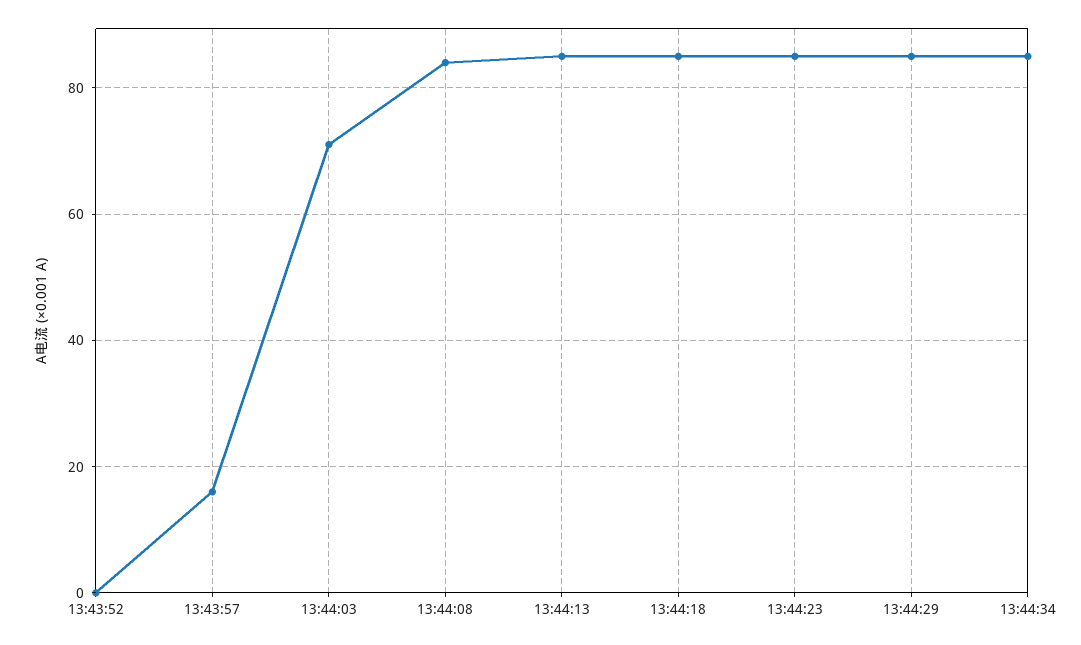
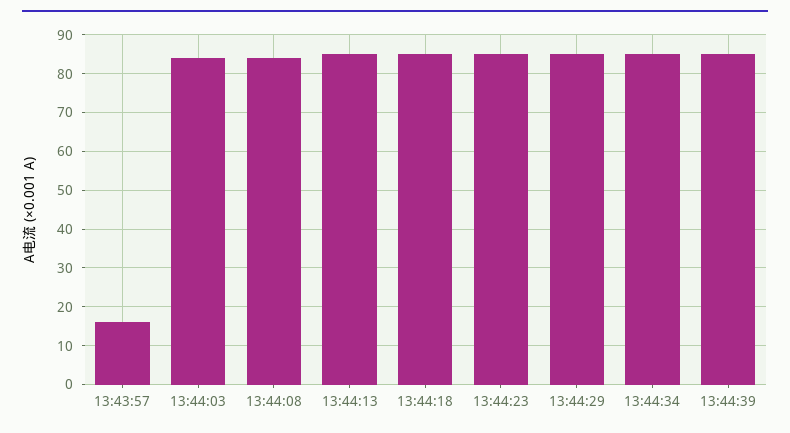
13:43:52: 0 -> none
13:44:03: 70 -> 85
13:44:39: none -> 85

